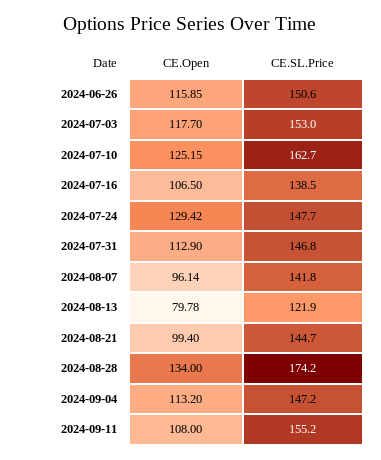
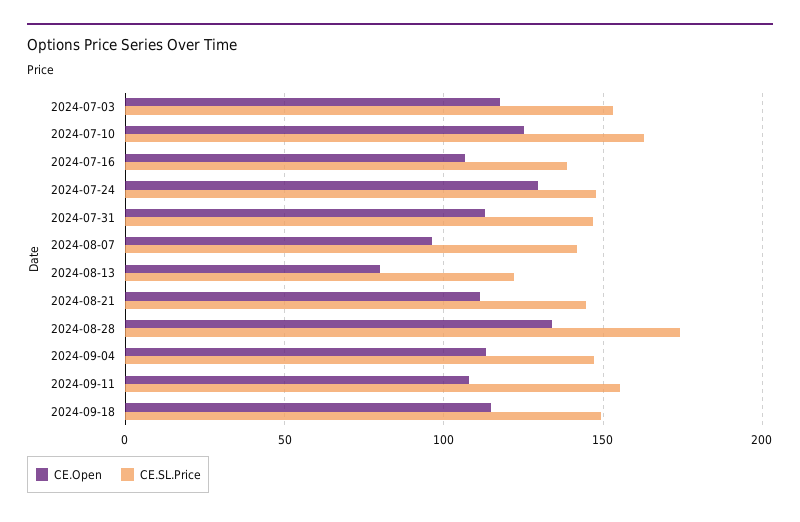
CE.Open, 2024-06-26: 115.85 -> none
CE.SL.Price, 2024-06-26: 150.6 -> none
CE.Open, 2024-08-21: 99.4 -> 110
CE.Open, 2024-09-18: none -> 115
CE.SL.Price, 2024-09-18: none -> 150

